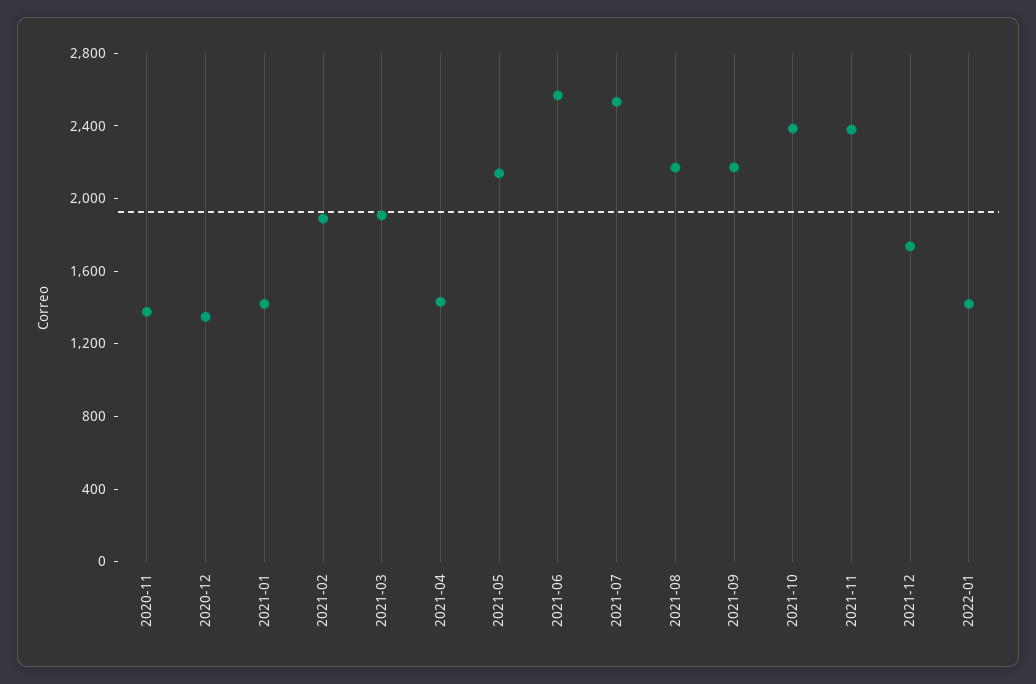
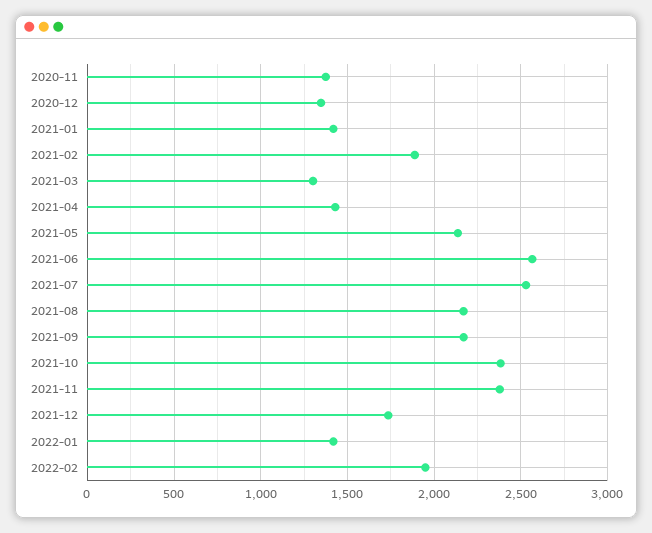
2021-03: 1900 -> 1300
2022-02: none -> 1950

